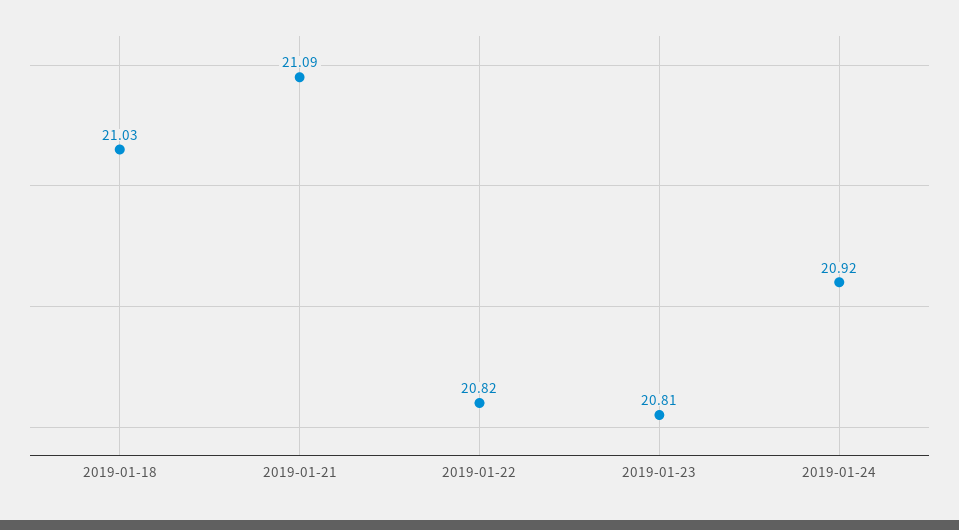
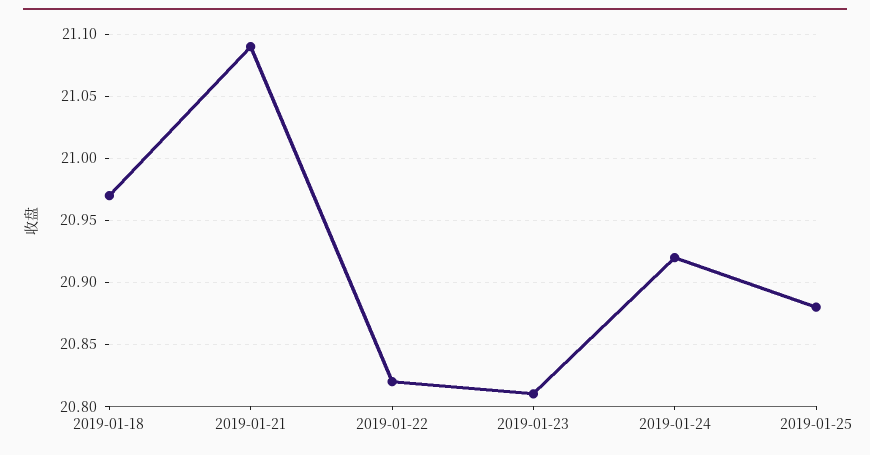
2019-01-18: 21.03 -> 20.97
2019-01-25: none -> 20.88

